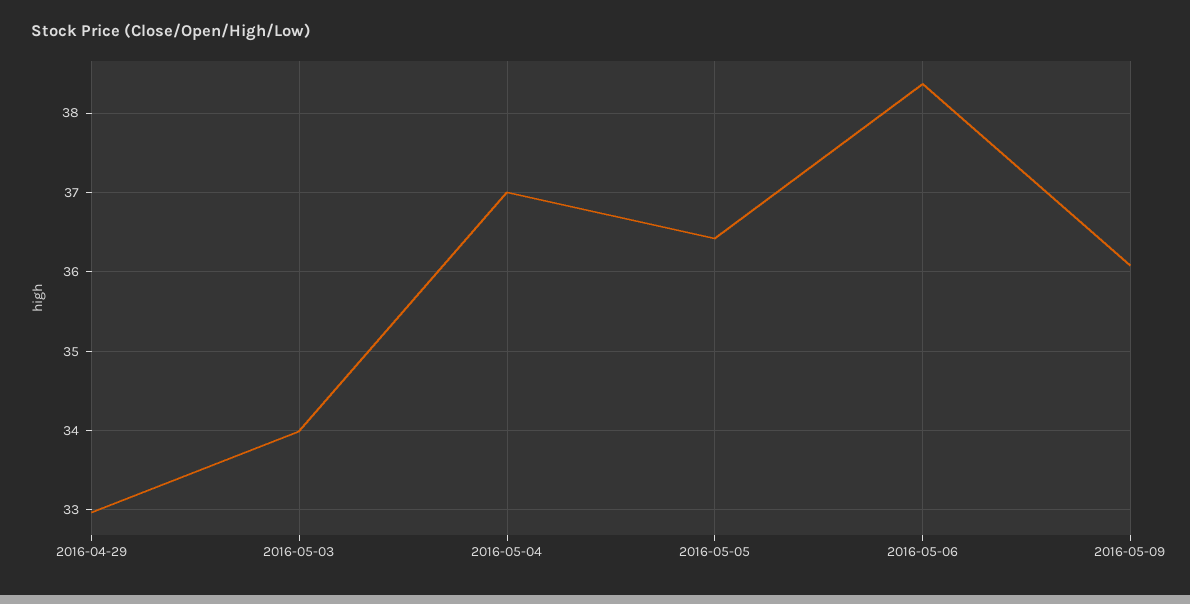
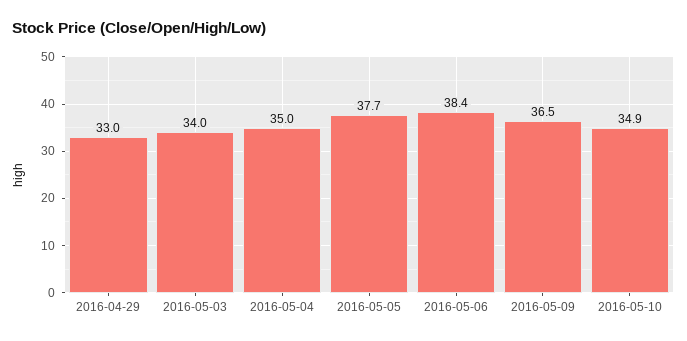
2016-05-04: 37 -> 35
2016-05-05: 36.4 -> 37.7
2016-05-09: 36.1 -> 36.5
2016-05-10: none -> 34.9

